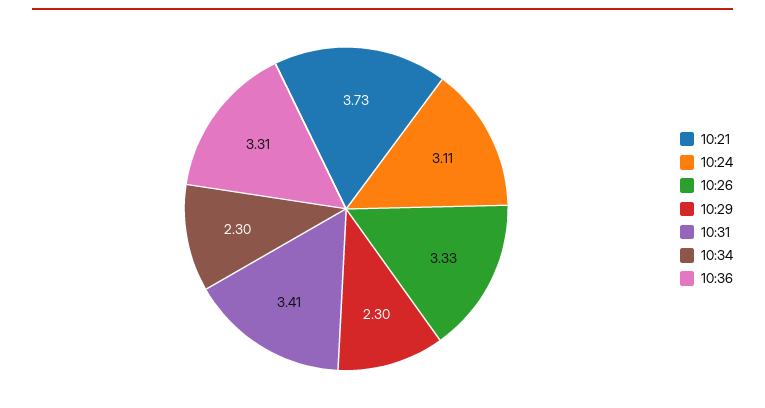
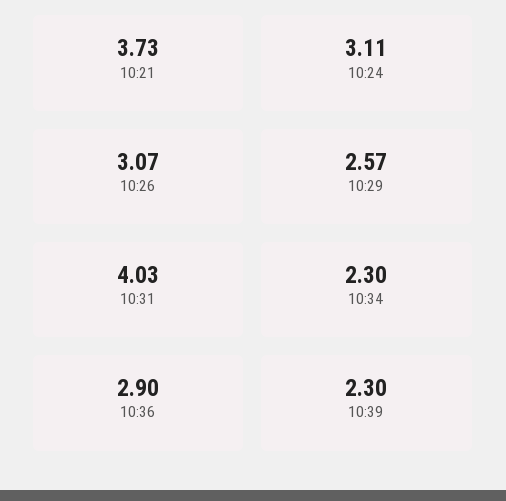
10:26: 3.33 -> 3.07
10:29: 2.3 -> 2.57
10:31: 3.41 -> 4.03
10:36: 3.31 -> 2.9
10:39: none -> 2.3

